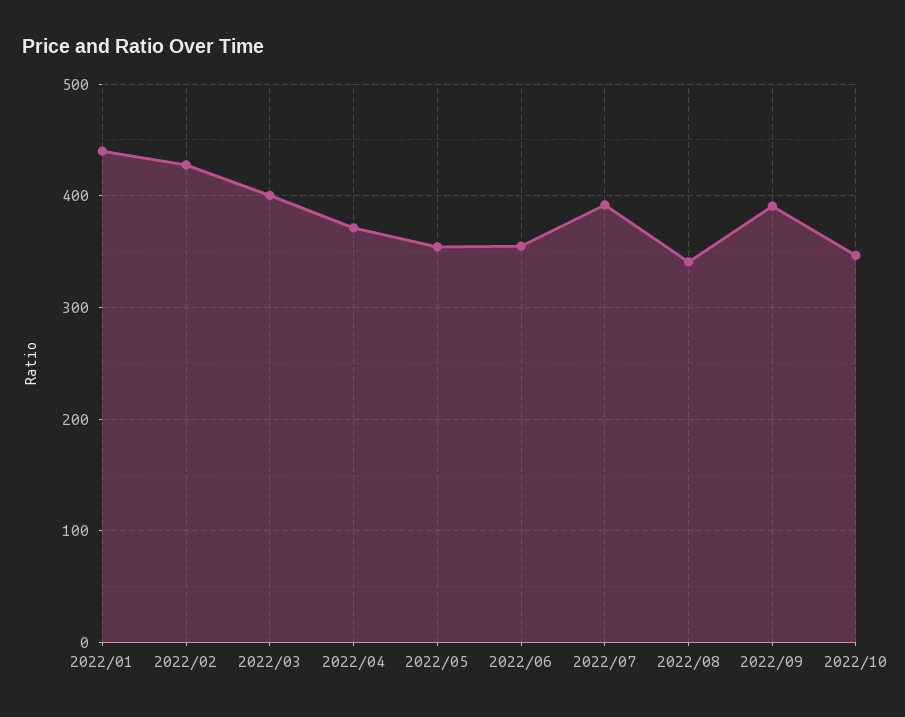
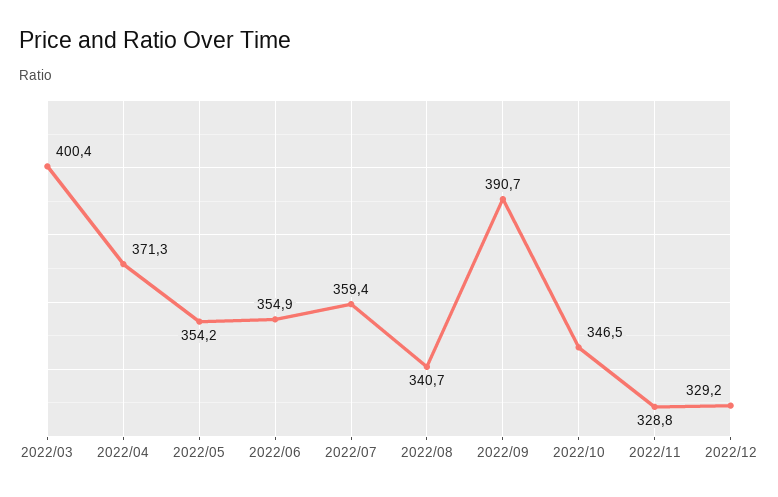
2022/01: 440 -> none
2022/02: 430 -> none
2022/07: 390 -> 359.4
2022/11: none -> 328.8
2022/12: none -> 329.2

